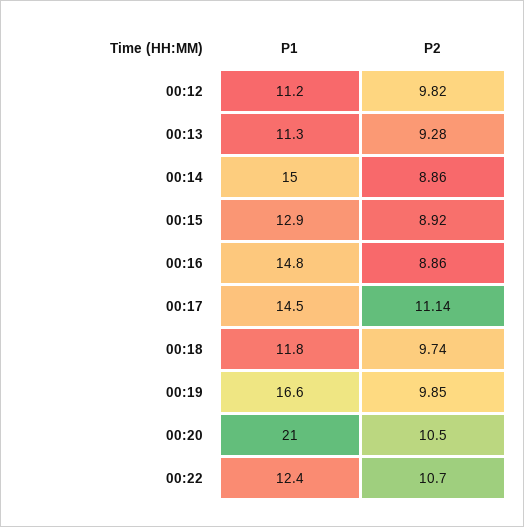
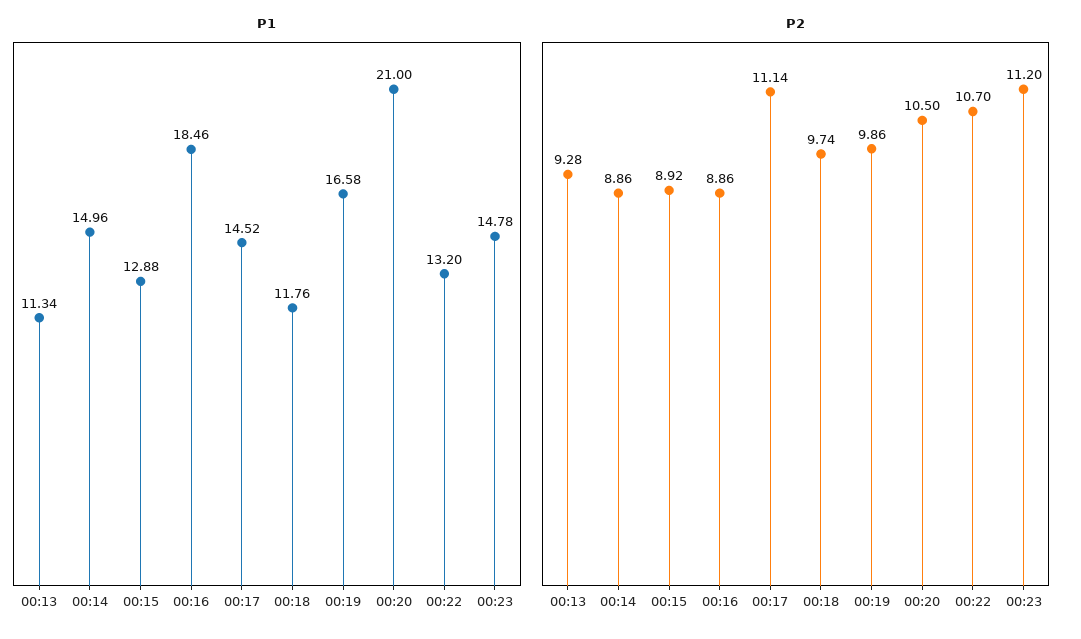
P1, 00:12: 11.2 -> none
P2, 00:12: 9.82 -> none
P1, 00:16: 14.8 -> 18.46
P2, 00:19: 9.85 -> 9.86
P1, 00:22: 12.4 -> 13.2
P1, 00:23: none -> 14.78
P2, 00:23: none -> 11.2

